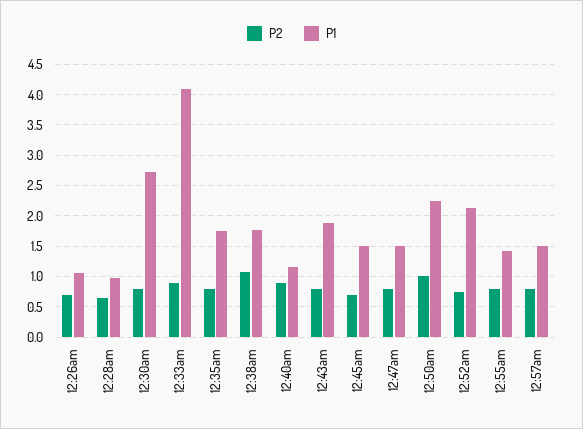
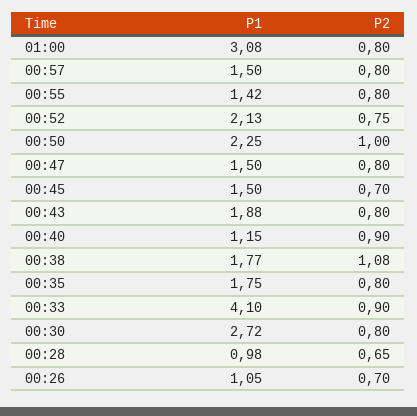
P1, 01:00: none -> 3.08
P2, 01:00: none -> 0.8

